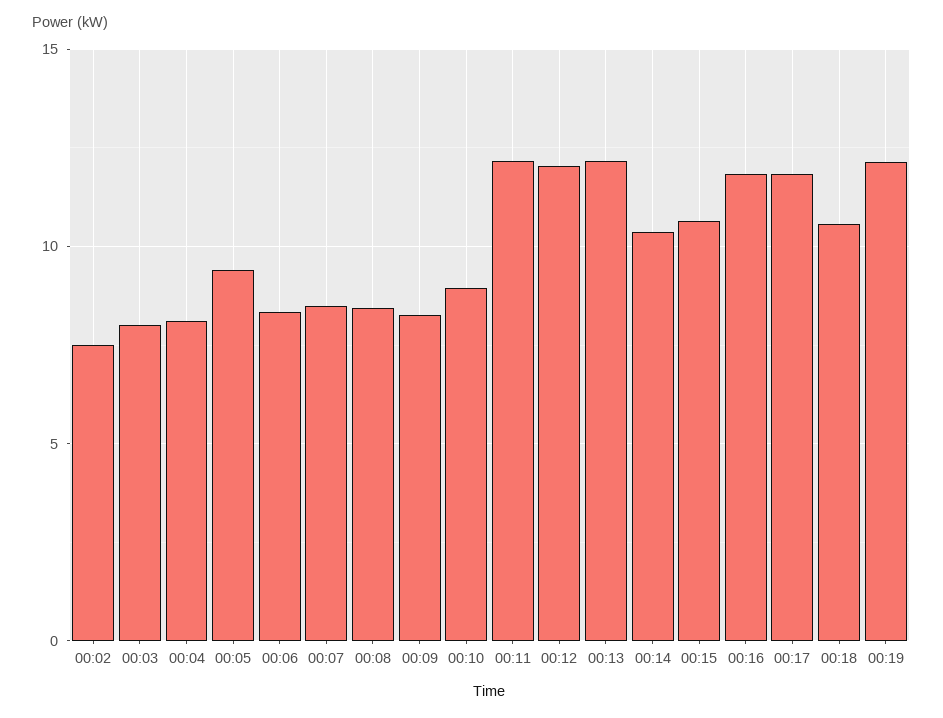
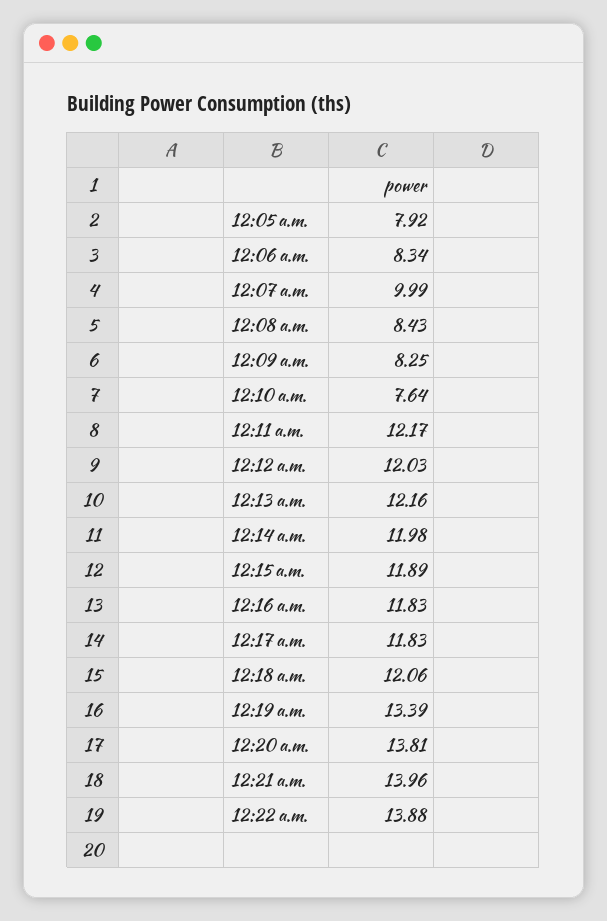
00:02: 7.5 -> none
00:03: 8 -> none
00:04: 8 -> none
00:05: 9.5 -> 7.92
00:07: 8.5 -> 9.99
00:10: 9 -> 7.64
00:14: 10.5 -> 11.98
00:15: 10.5 -> 11.89
00:18: 10.5 -> 12.06
00:19: 12 -> 13.39
12:20 a.m.: none -> 13.81
12:21 a.m.: none -> 13.96
12:22 a.m.: none -> 13.88

